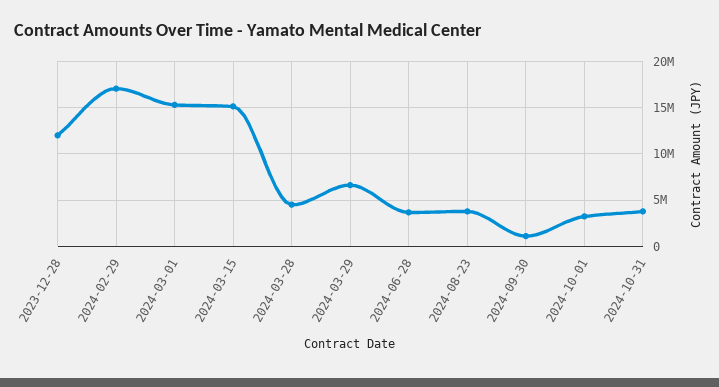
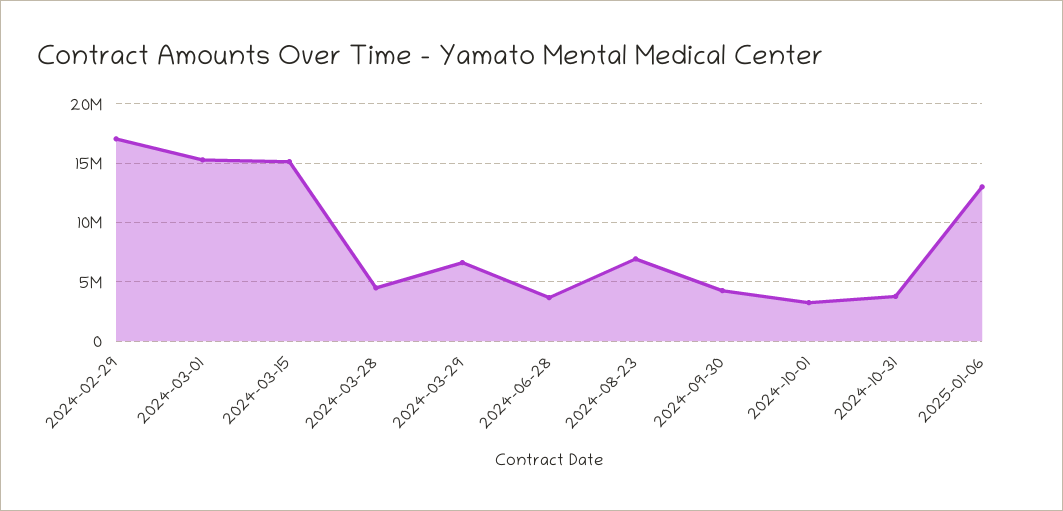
2023-12-28: 12000000 -> none
2024-08-23: 4000000 -> 7000000
2024-09-30: 1000000 -> 4000000
2025-01-06: none -> 13000000

